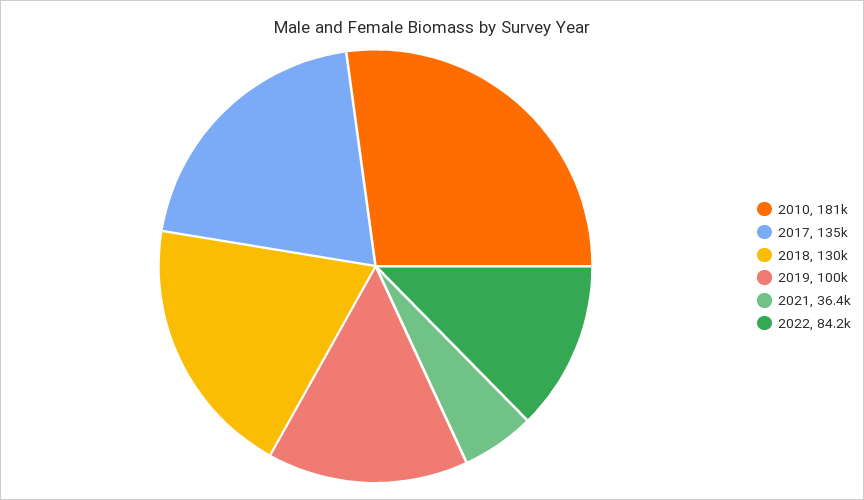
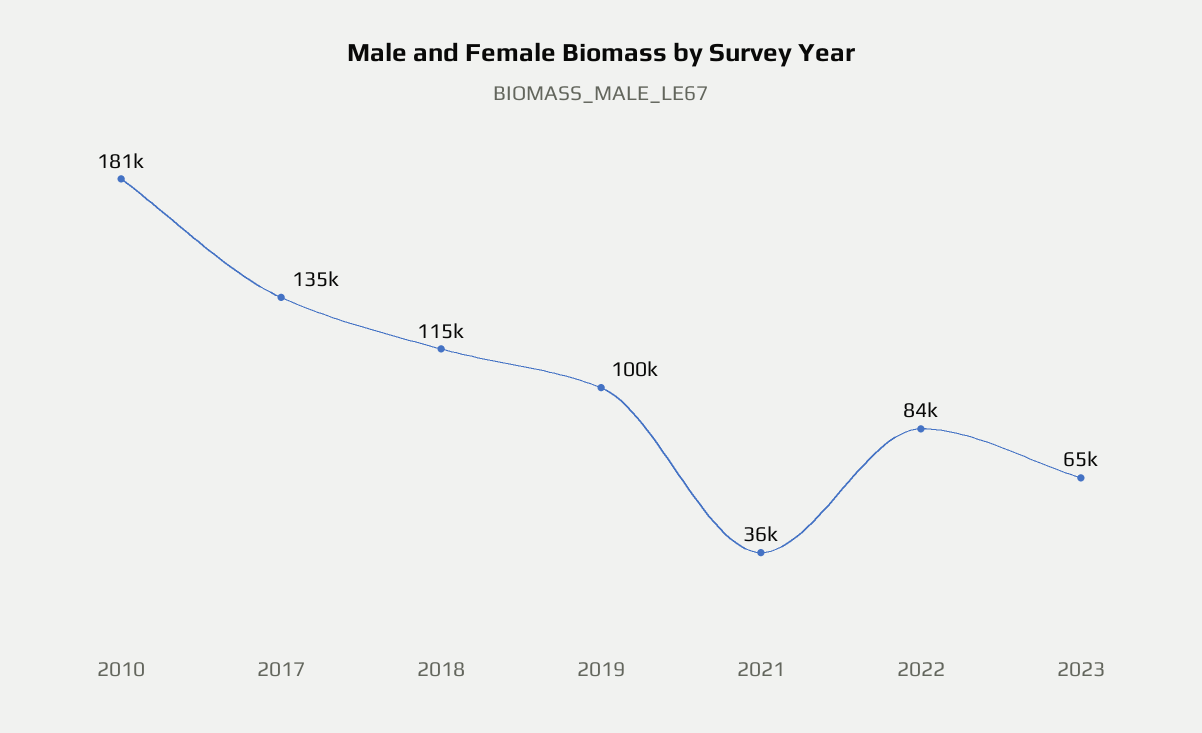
2018: 130000 -> 115000
2023: none -> 65000

